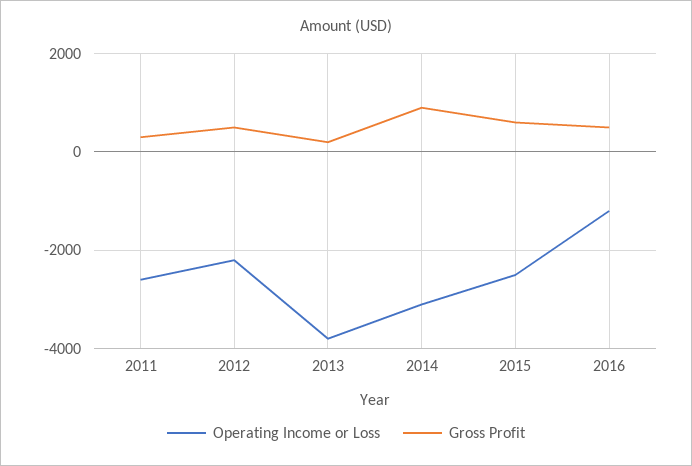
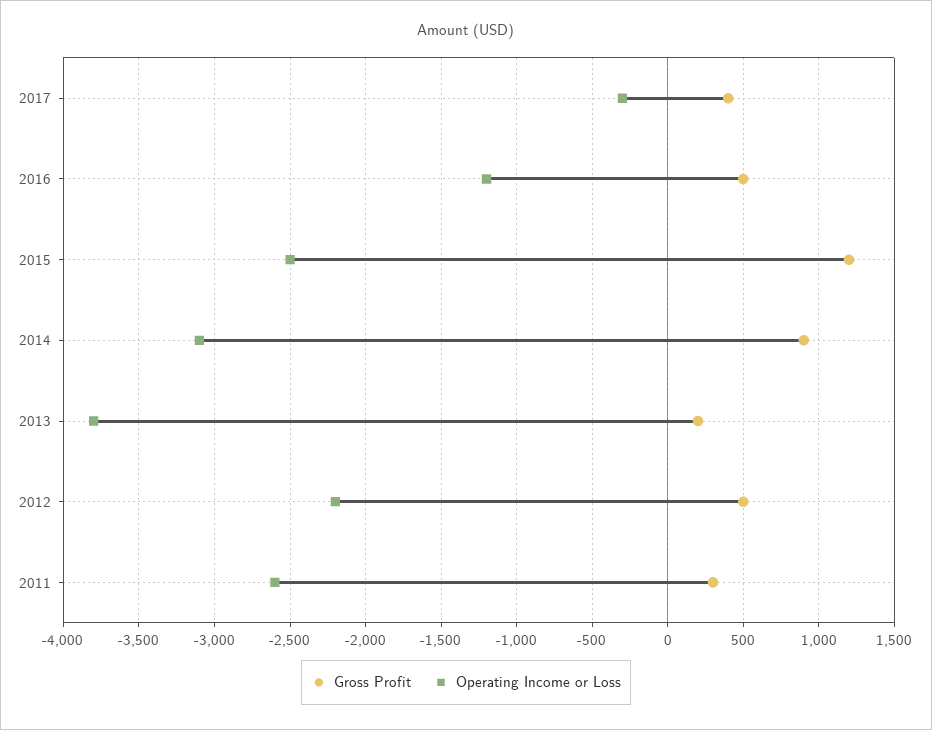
Gross Profit, 2015: 600 -> 1200
Gross Profit, 2017: none -> 400
Operating Income or Loss, 2017: none -> -300

